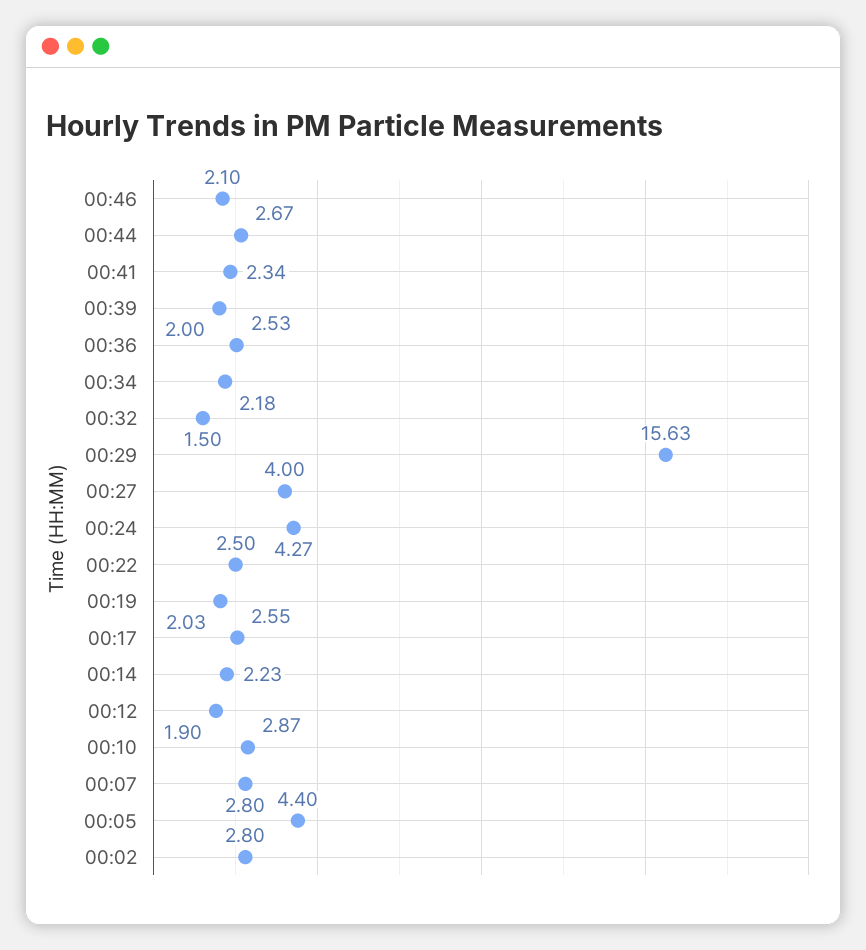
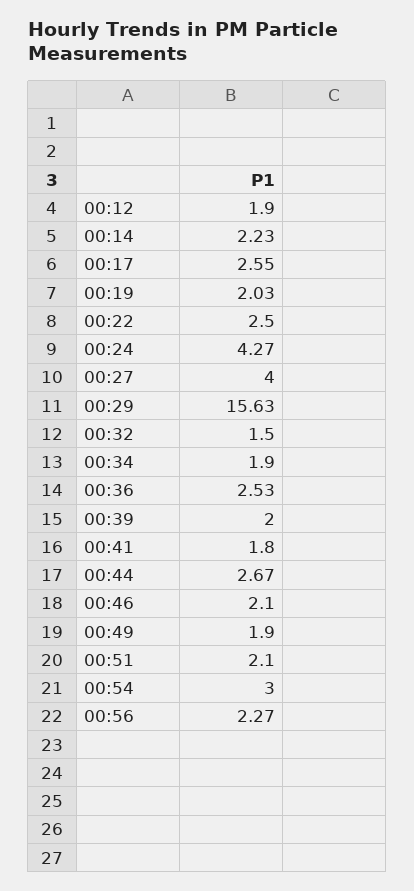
00:41: 2.34 -> 1.8
00:34: 2.18 -> 1.9
00:10: 2.87 -> none
00:07: 2.8 -> none
00:05: 4.4 -> none
00:02: 2.8 -> none
00:49: none -> 1.9
00:51: none -> 2.1
00:54: none -> 3
00:56: none -> 2.27

